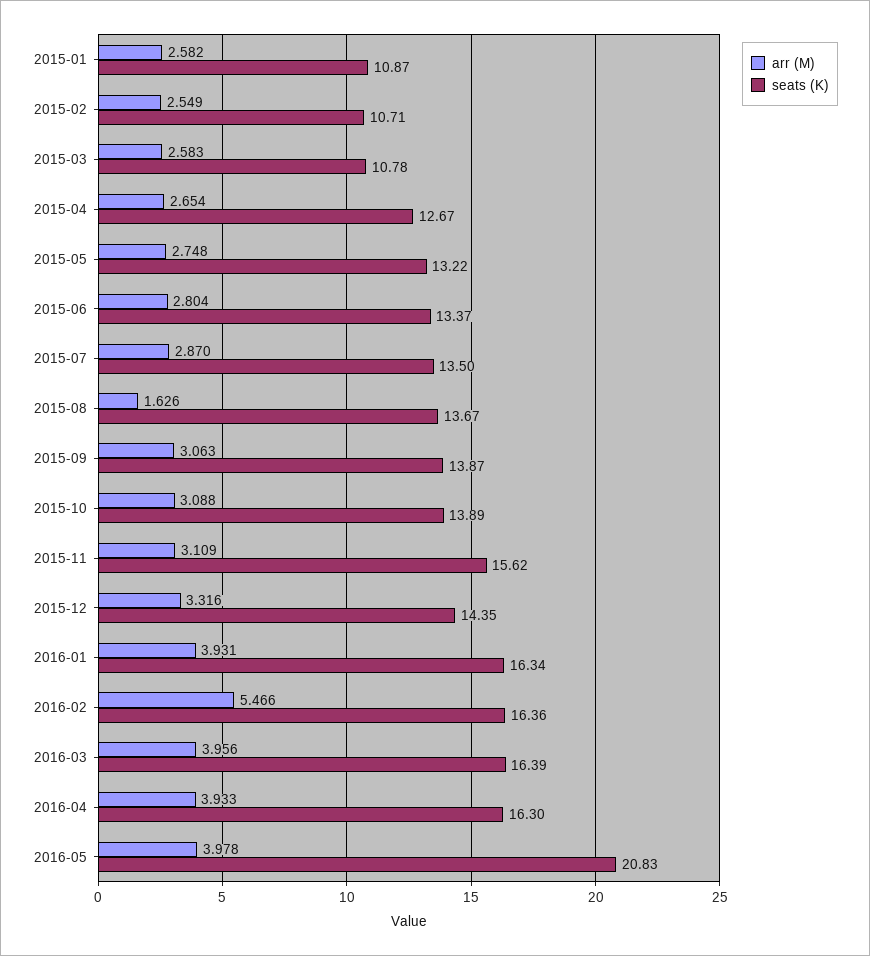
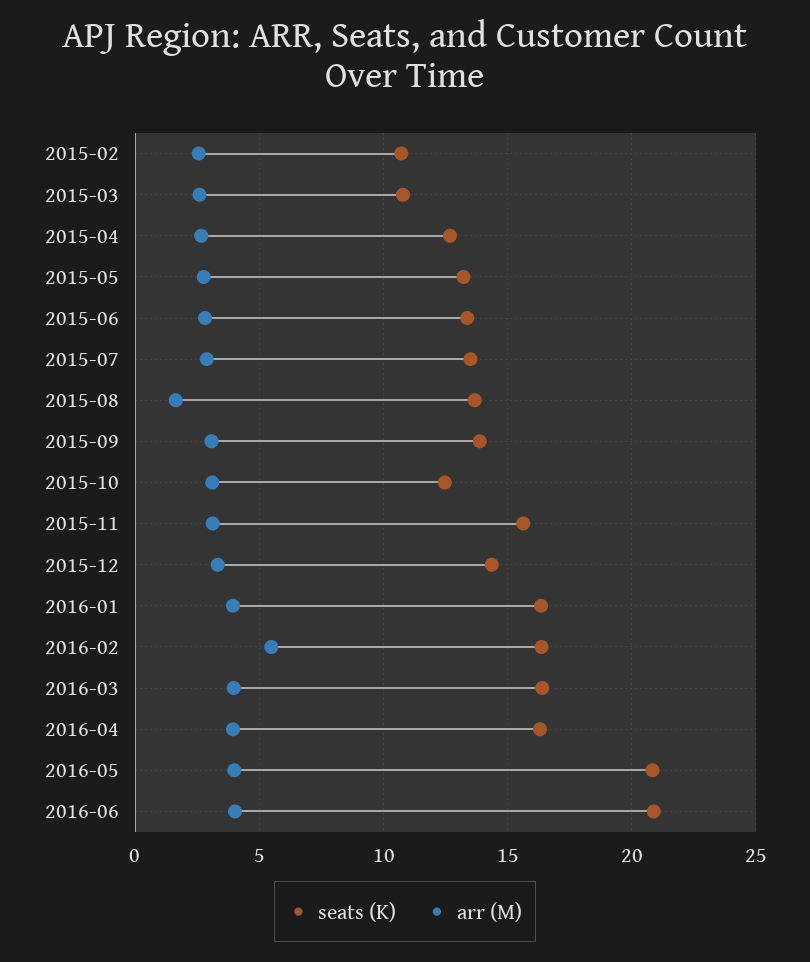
arr (M), 2015-01: 2.582 -> none
seats (K), 2015-01: 10.87 -> none
seats (K), 2015-10: 13.89 -> 12.5
seats (K), 2016-06: none -> 21
arr (M), 2016-06: none -> 4

